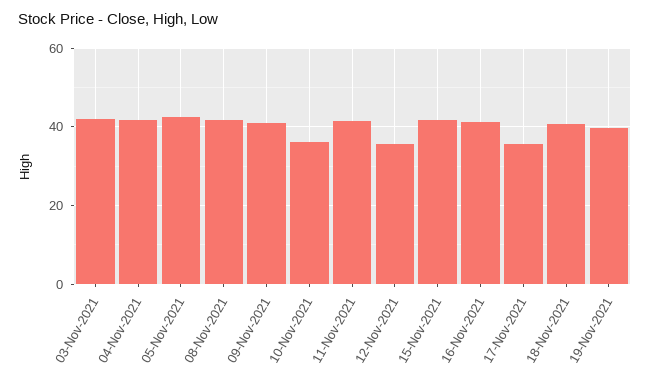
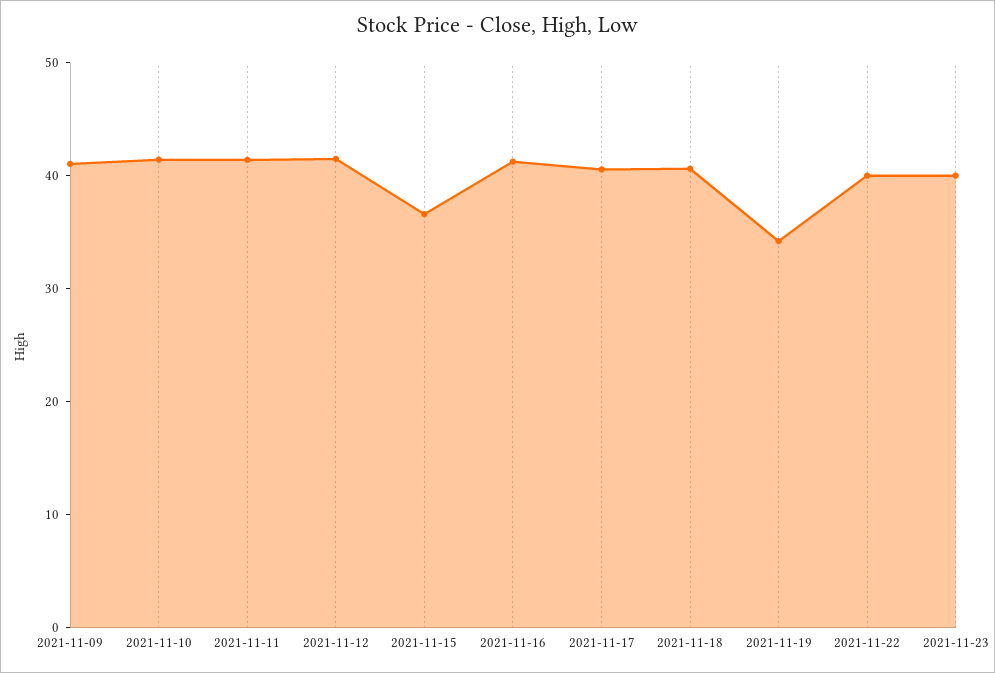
03-Nov-2021: 42 -> none
04-Nov-2021: 42 -> none
05-Nov-2021: 42 -> none
08-Nov-2021: 42 -> none
10-Nov-2021: 36 -> 42
12-Nov-2021: 36 -> 42
15-Nov-2021: 42 -> 36
17-Nov-2021: 36 -> 40
19-Nov-2021: 40 -> 34
2021-11-22: none -> 40
2021-11-23: none -> 40

